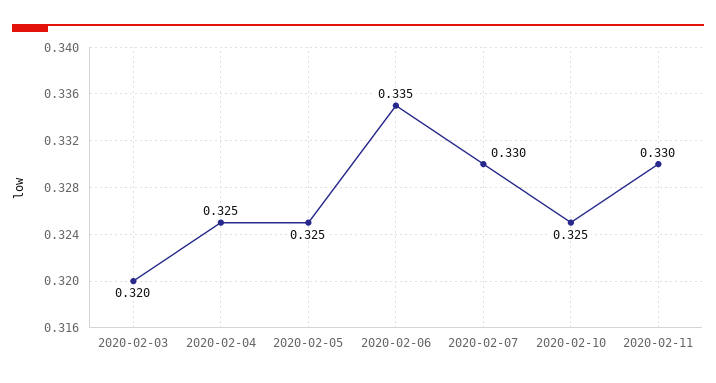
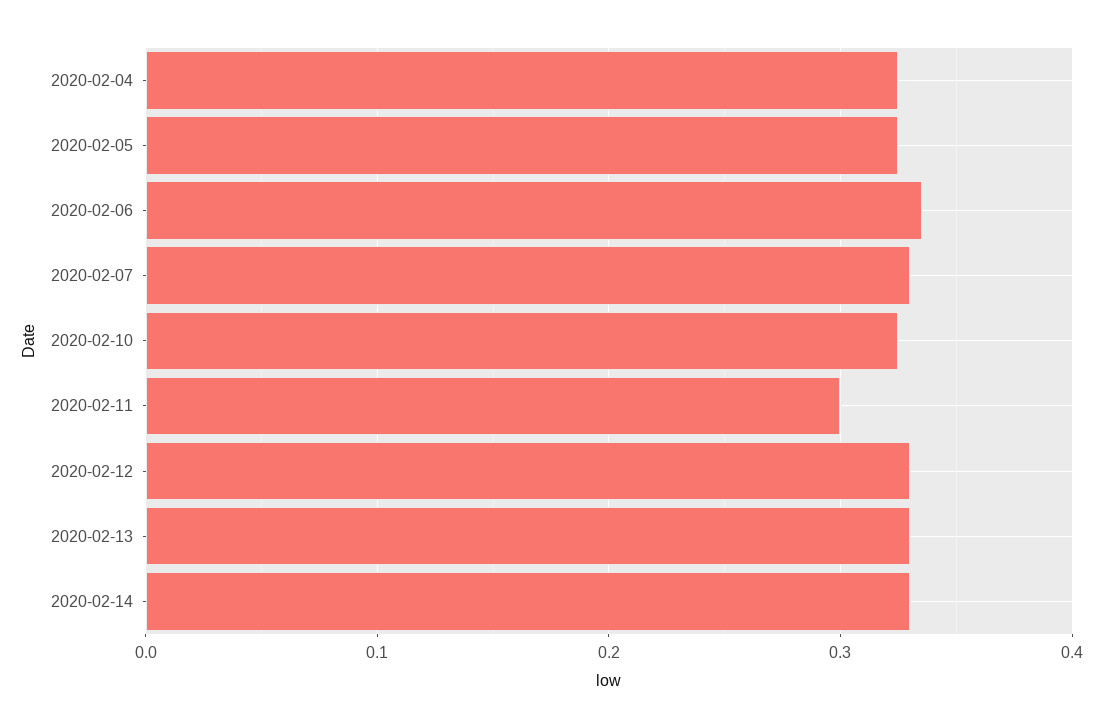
2020-02-03: 0.32 -> none
2020-02-11: 0.33 -> 0.3
2020-02-12: none -> 0.33
2020-02-13: none -> 0.33
2020-02-14: none -> 0.33

